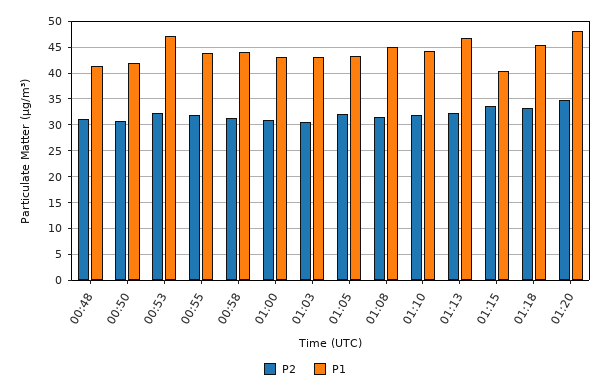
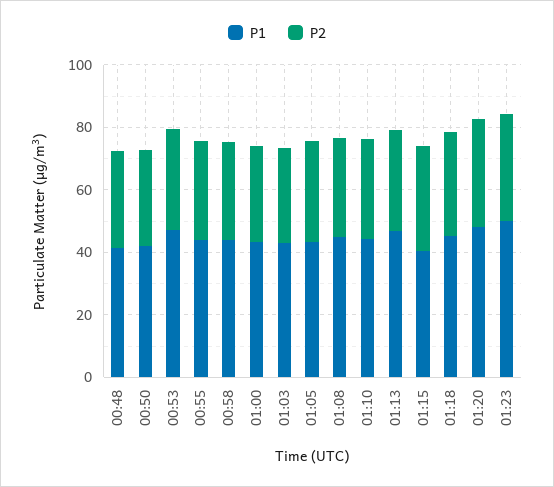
P1, 01:23: none -> 50
P2, 01:23: none -> 35

